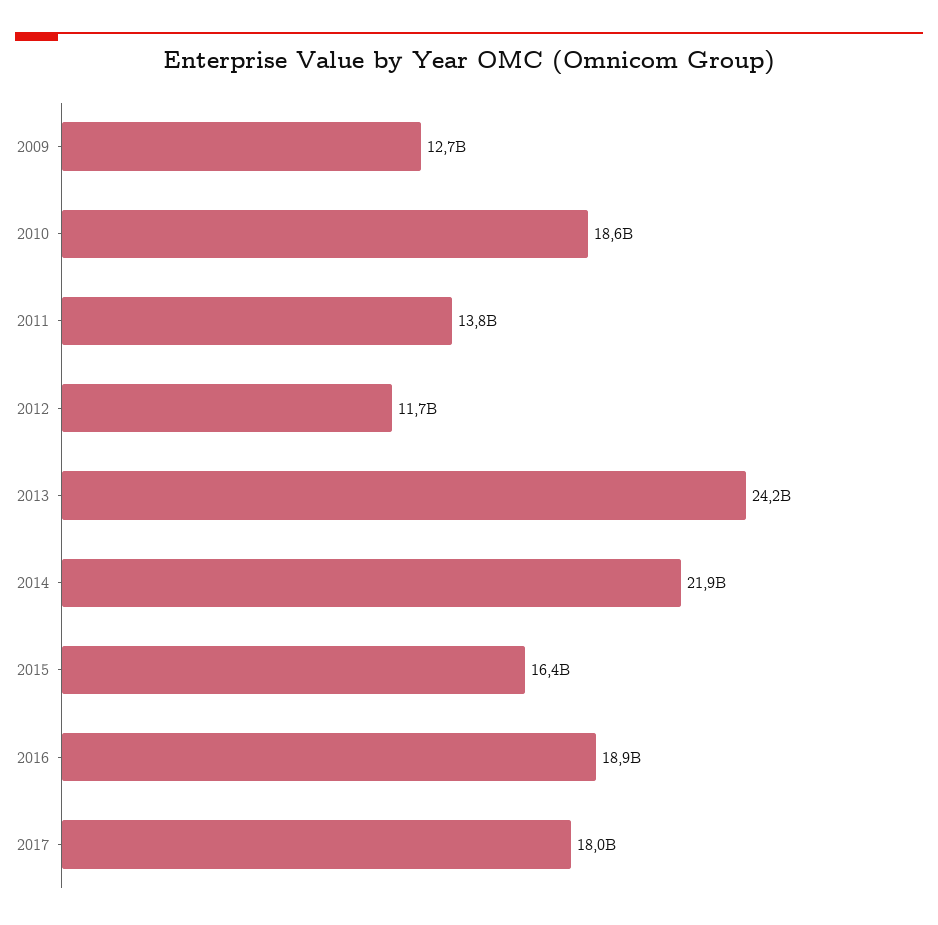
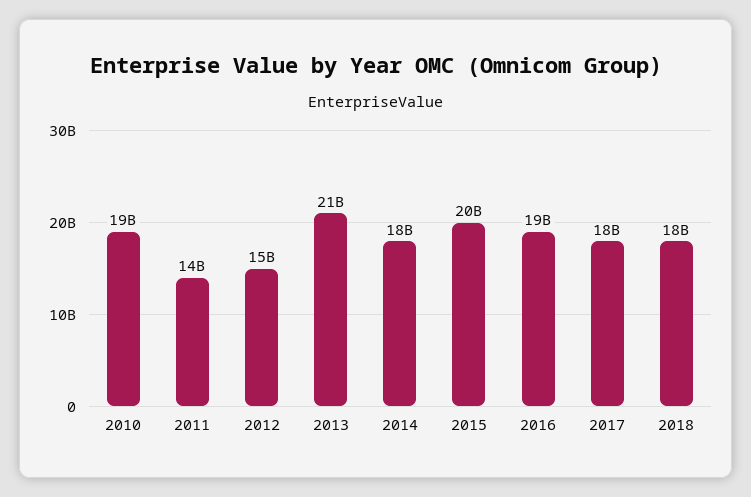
2009: 12700000000 -> none
2012: 11700000000 -> 15000000000
2013: 24200000000 -> 21000000000
2014: 21900000000 -> 18000000000
2015: 16400000000 -> 20000000000
2018: none -> 18000000000

